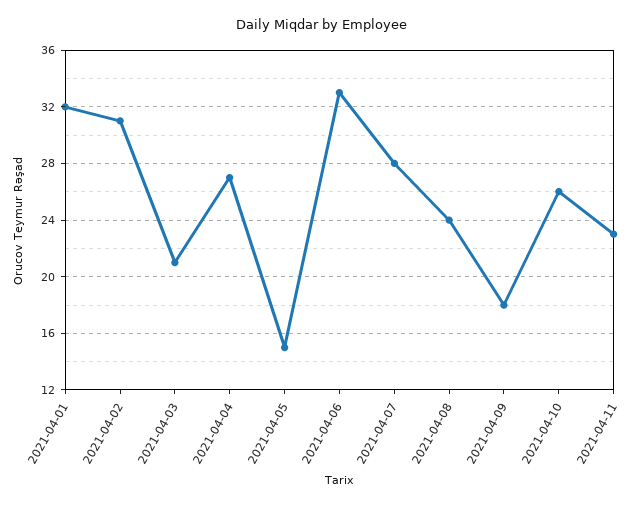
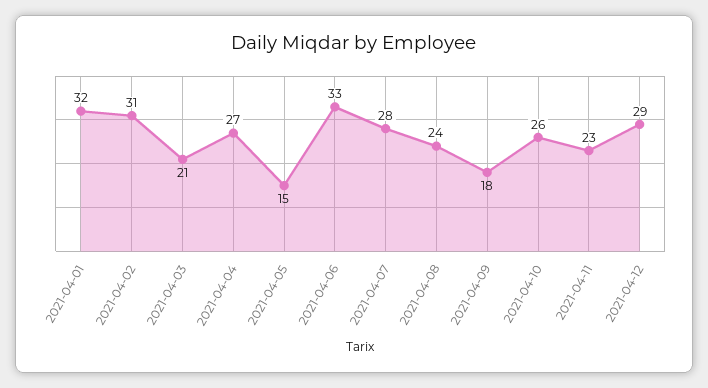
2021-04-12: none -> 29

